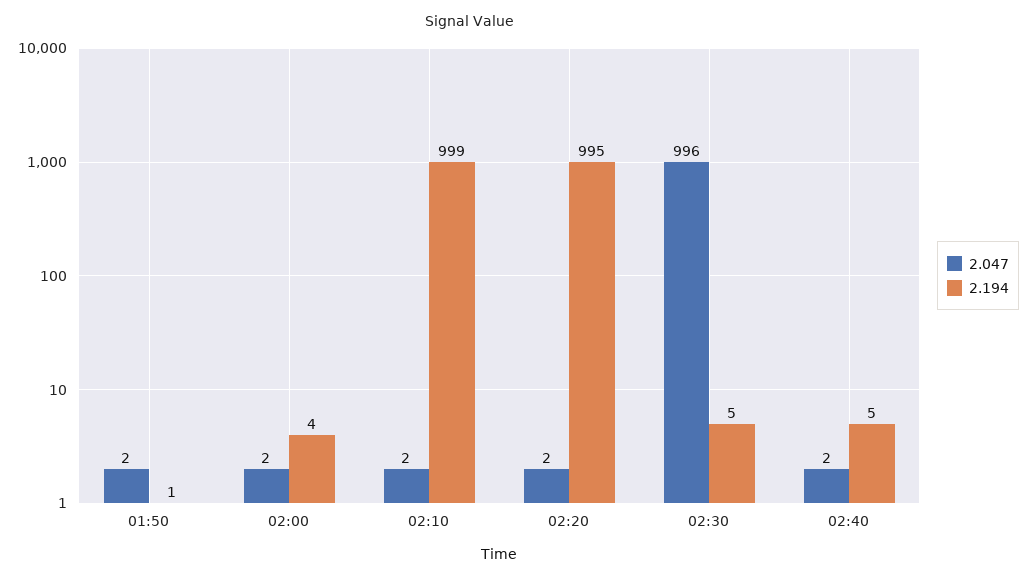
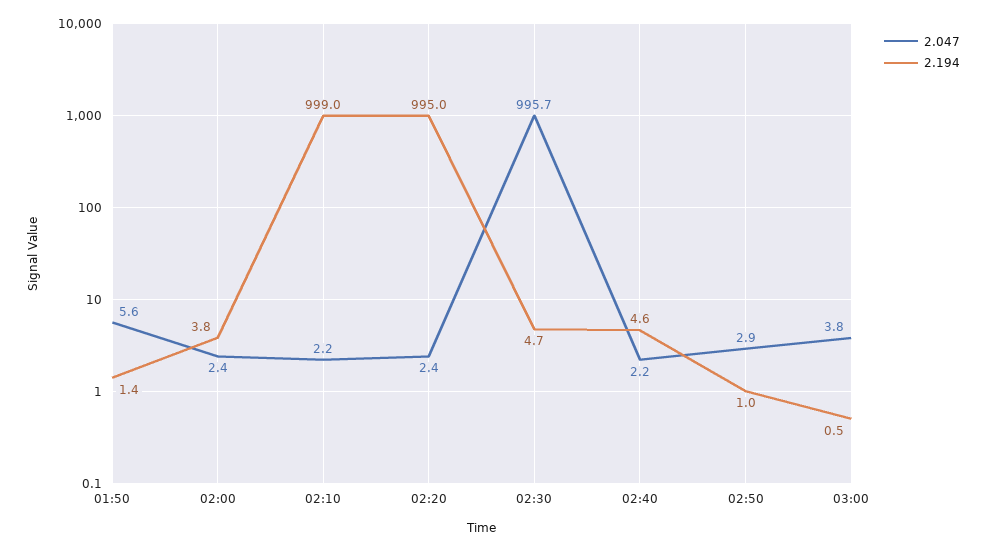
2.047, 01:50: 2 -> 5.6
2.047, 02:50: none -> 2.9
2.194, 02:50: none -> 1
2.047, 03:00: none -> 3.8
2.194, 03:00: none -> 0.5

